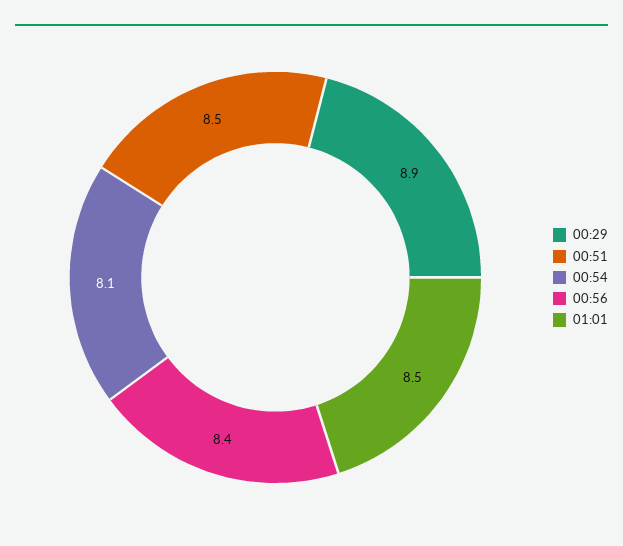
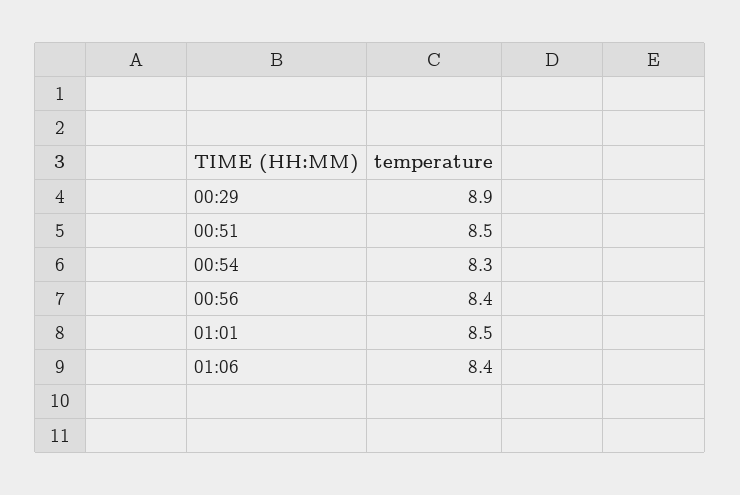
00:54: 8.1 -> 8.3
01:06: none -> 8.4

